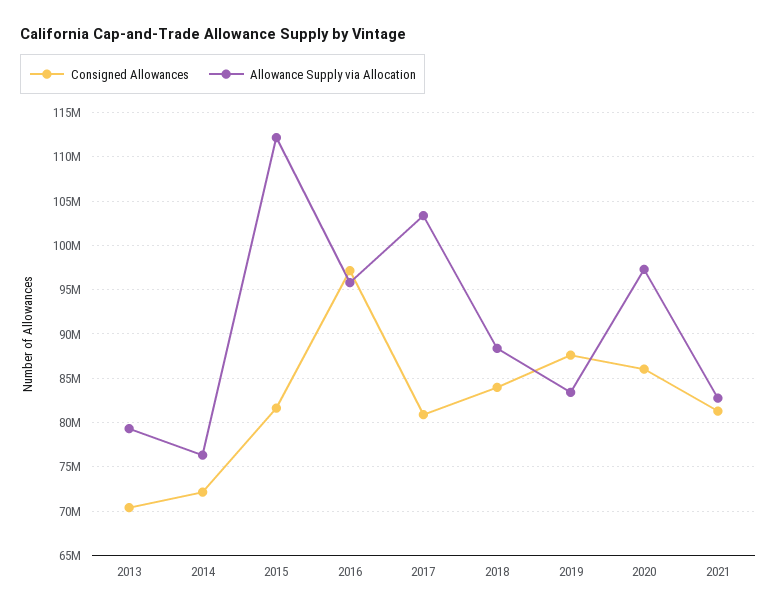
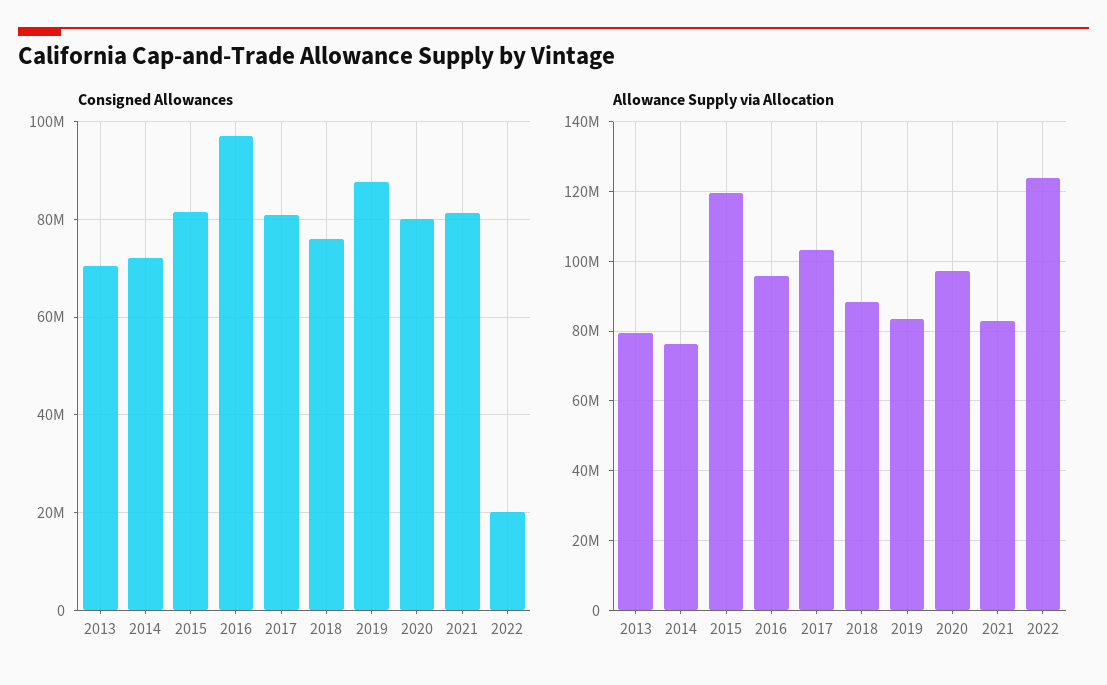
Allowance Supply via Allocation, 2015: 112000000 -> 120000000
Consigned Allowances, 2018: 84000000 -> 76000000
Consigned Allowances, 2020: 86000000 -> 80000000
Consigned Allowances, 2022: none -> 20000000
Allowance Supply via Allocation, 2022: none -> 124000000

